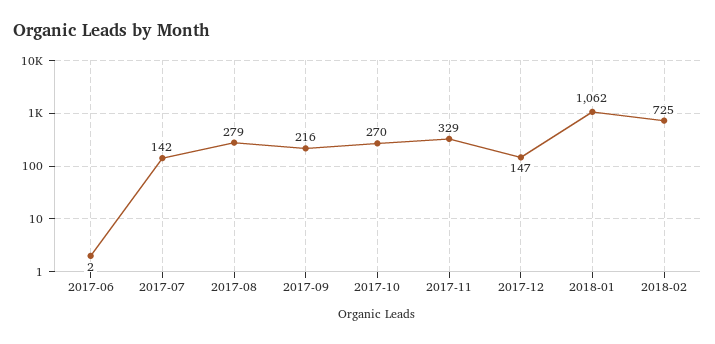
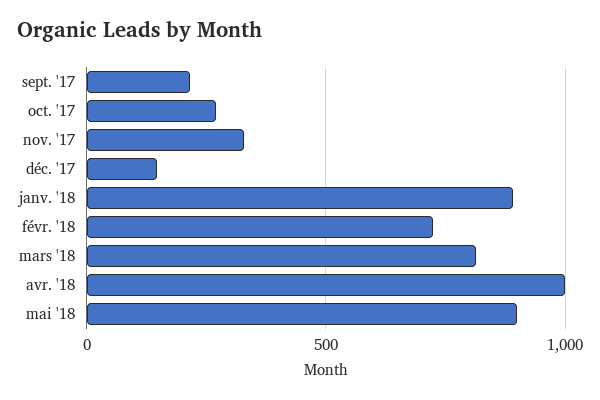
2017-06: 2 -> none
2017-07: 142 -> none
2017-08: 279 -> none
2018-01: 1062 -> 900
mars '18: none -> 800
avr. '18: none -> 1000
mai '18: none -> 900

